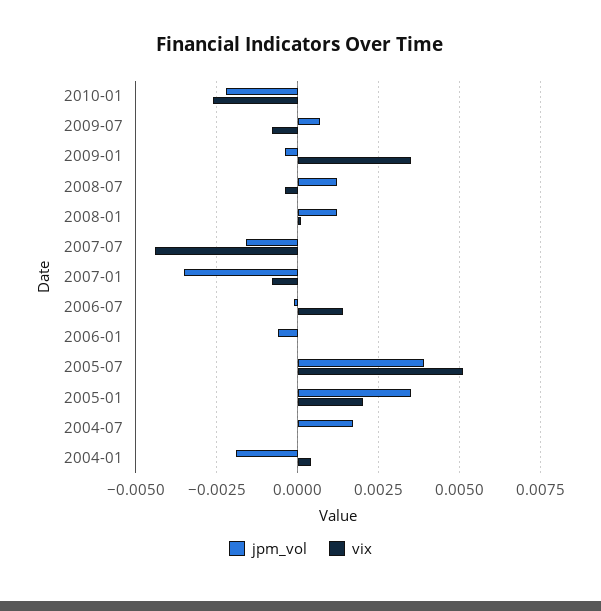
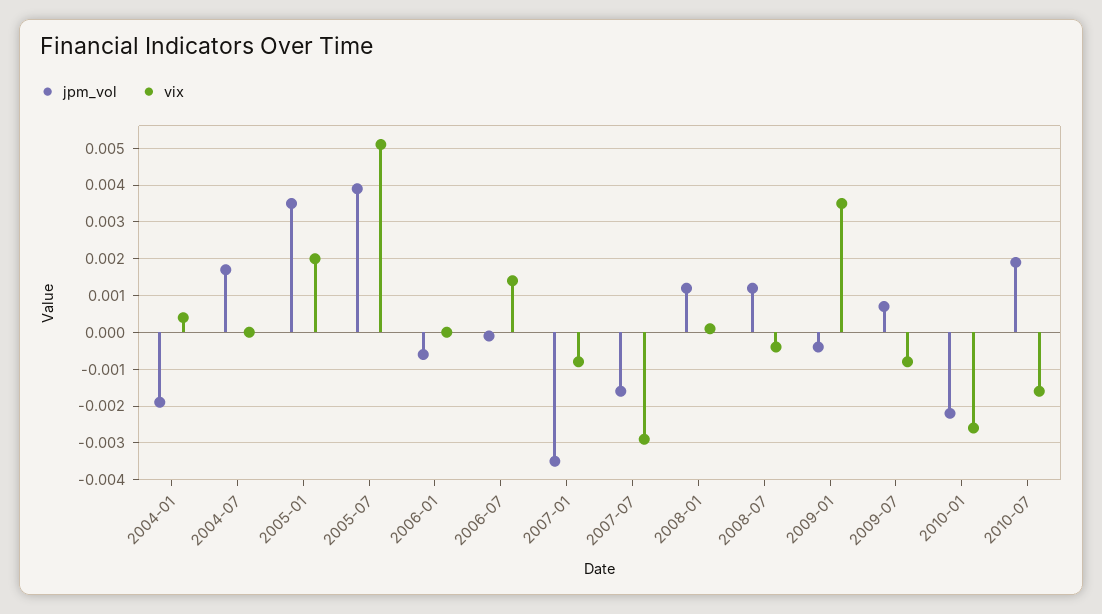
vix, 2007-07: -0.0045 -> -0.003
jpm_vol, 2010-07: none -> 0.002
vix, 2010-07: none -> -0.0015

